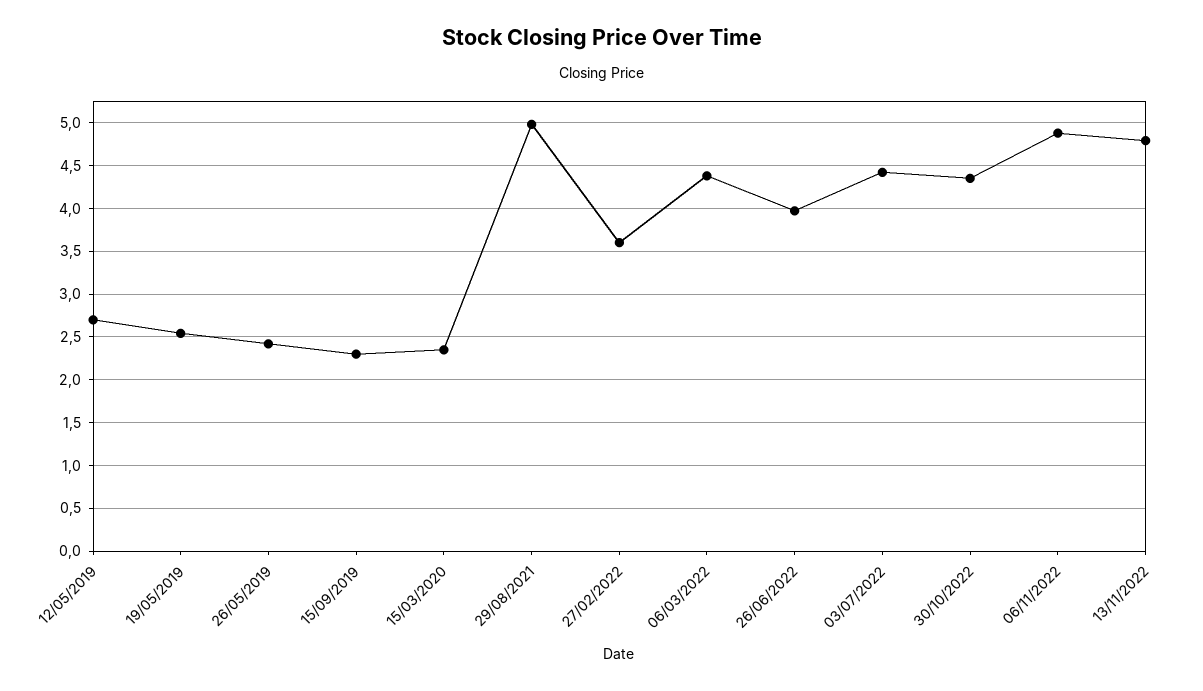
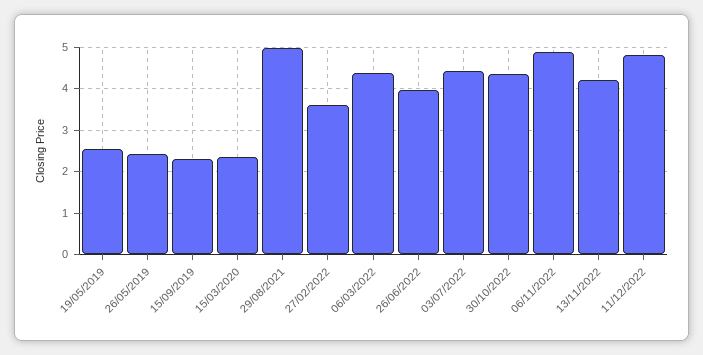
12/05/2019: 2.7 -> none
13/11/2022: 4.8 -> 4.2
11/12/2022: none -> 4.8

